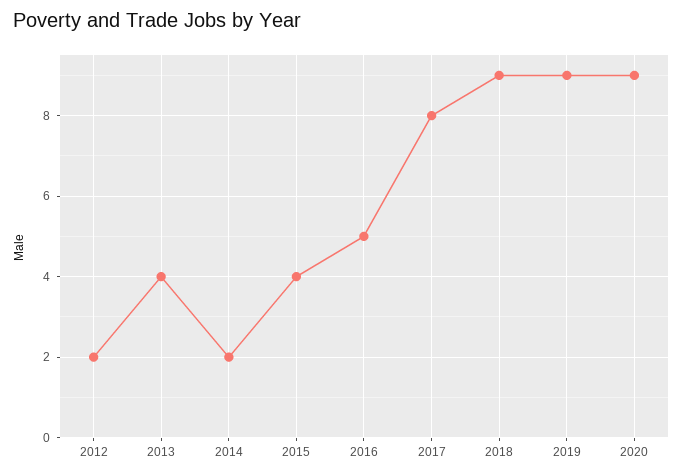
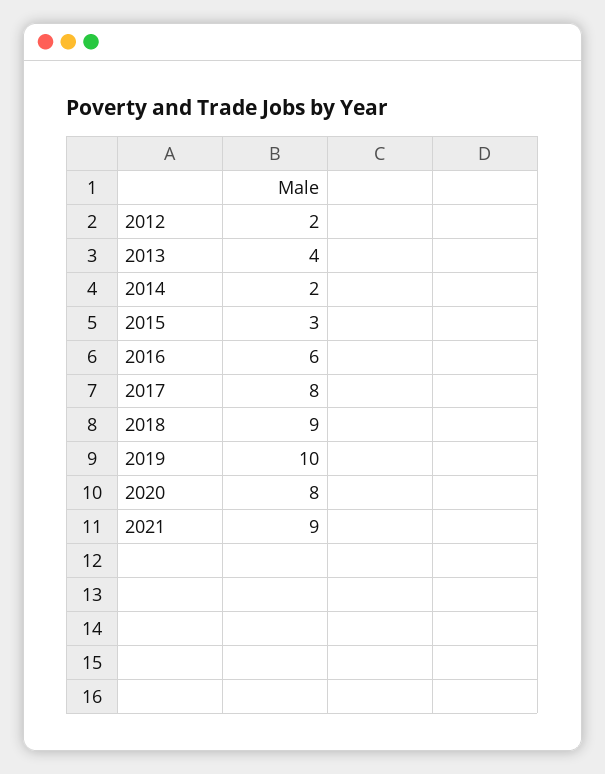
2015: 4 -> 3
2016: 5 -> 6
2019: 9 -> 10
2020: 9 -> 8
2021: none -> 9

